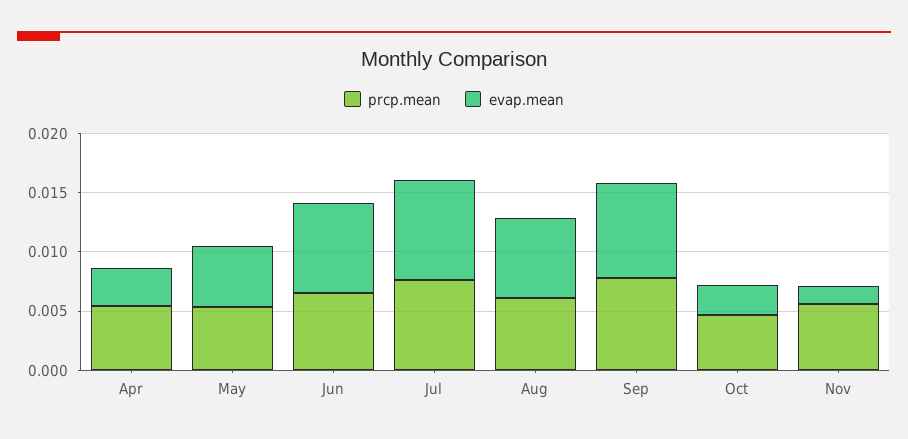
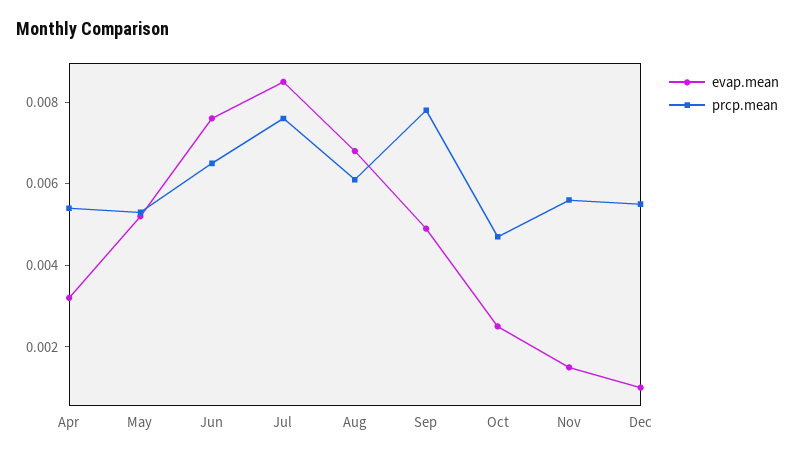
evap.mean, Sep: 0.008 -> 0.005
evap.mean, Dec: none -> 0.001
prcp.mean, Dec: none -> 0.0055

